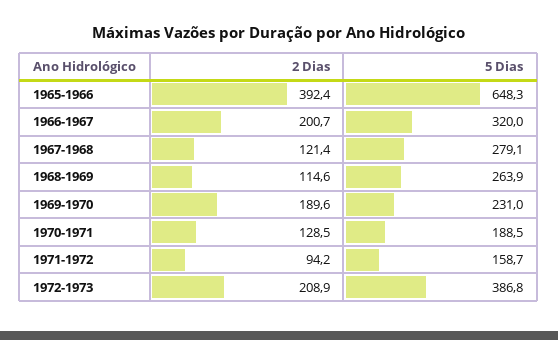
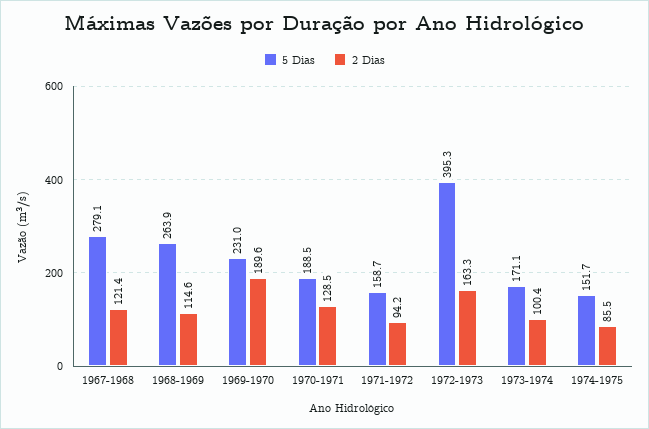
2 Dias, 1965-1966: 392.4 -> none
5 Dias, 1965-1966: 648.3 -> none
2 Dias, 1966-1967: 200.7 -> none
5 Dias, 1966-1967: 320 -> none
2 Dias, 1972-1973: 208.9 -> 163.3
5 Dias, 1972-1973: 386.8 -> 395.3
5 Dias, 1973-1974: none -> 171.1
2 Dias, 1973-1974: none -> 100.4
5 Dias, 1974-1975: none -> 151.7
2 Dias, 1974-1975: none -> 85.5

